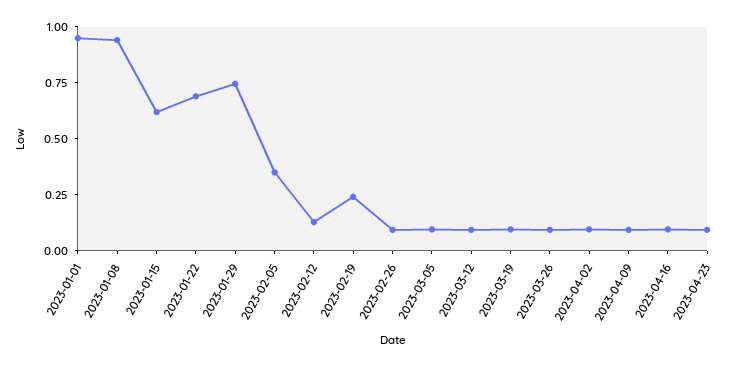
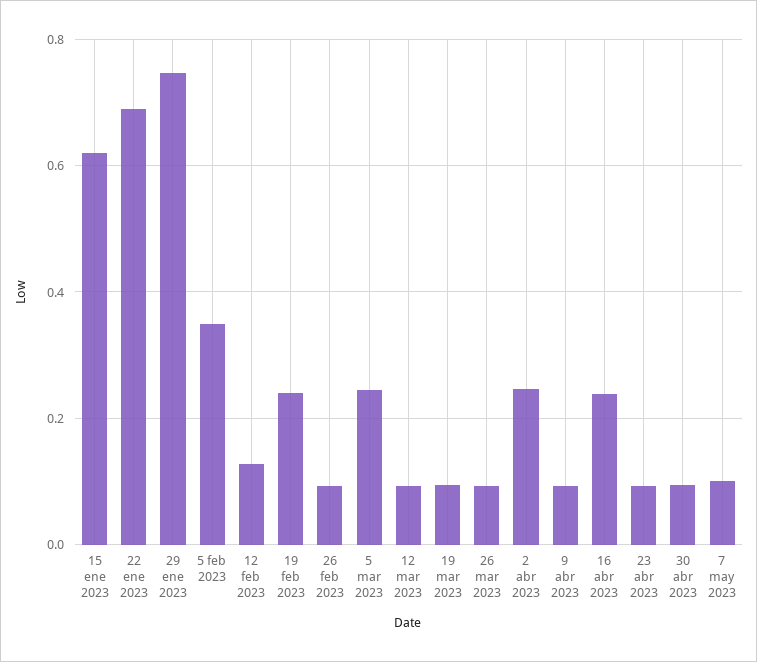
2023-01-01: 0.95 -> none
2023-01-08: 0.95 -> none
2023-03-05: 0.1 -> 0.24
2023-04-02: 0.1 -> 0.24
2023-04-16: 0.1 -> 0.24
30 abr 2023: none -> 0.1
7 may 2023: none -> 0.1

